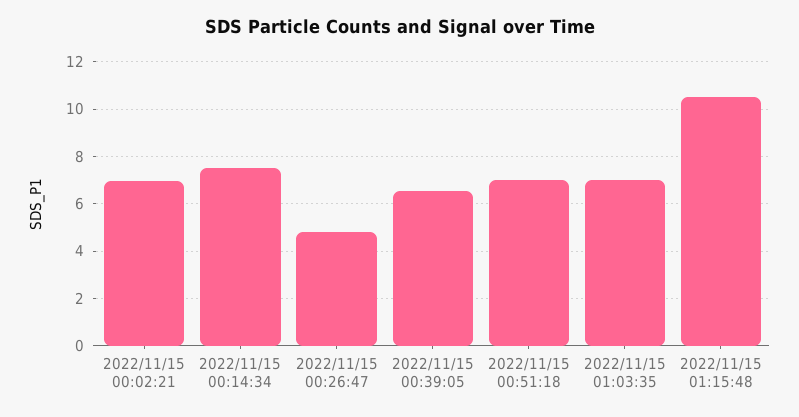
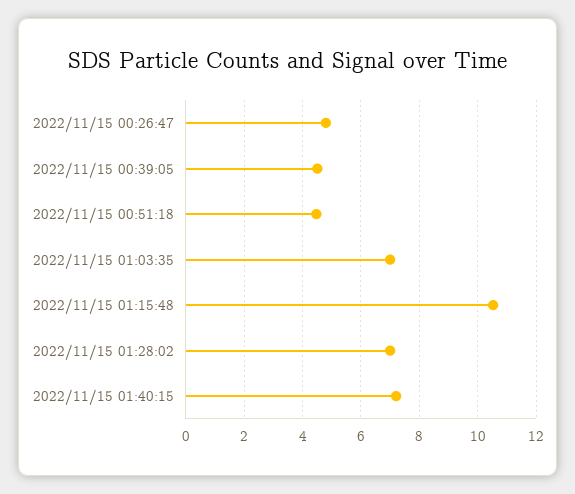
2022/11/15 00:02:21: 7 -> none
2022/11/15 00:14:34: 7.5 -> none
2022/11/15 00:39:05: 6.5 -> 4.5
2022/11/15 00:51:18: 7 -> 4.5
2022/11/15 01:28:02: none -> 7
2022/11/15 01:40:15: none -> 7.25

